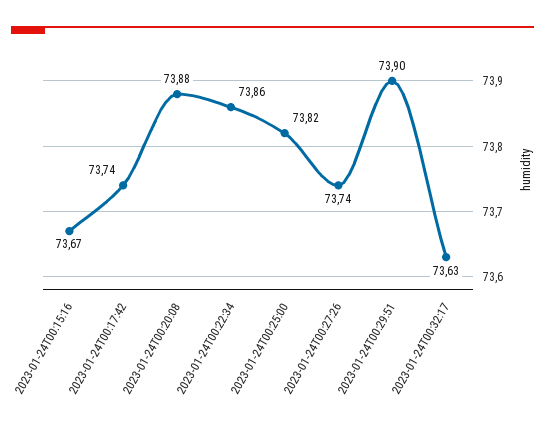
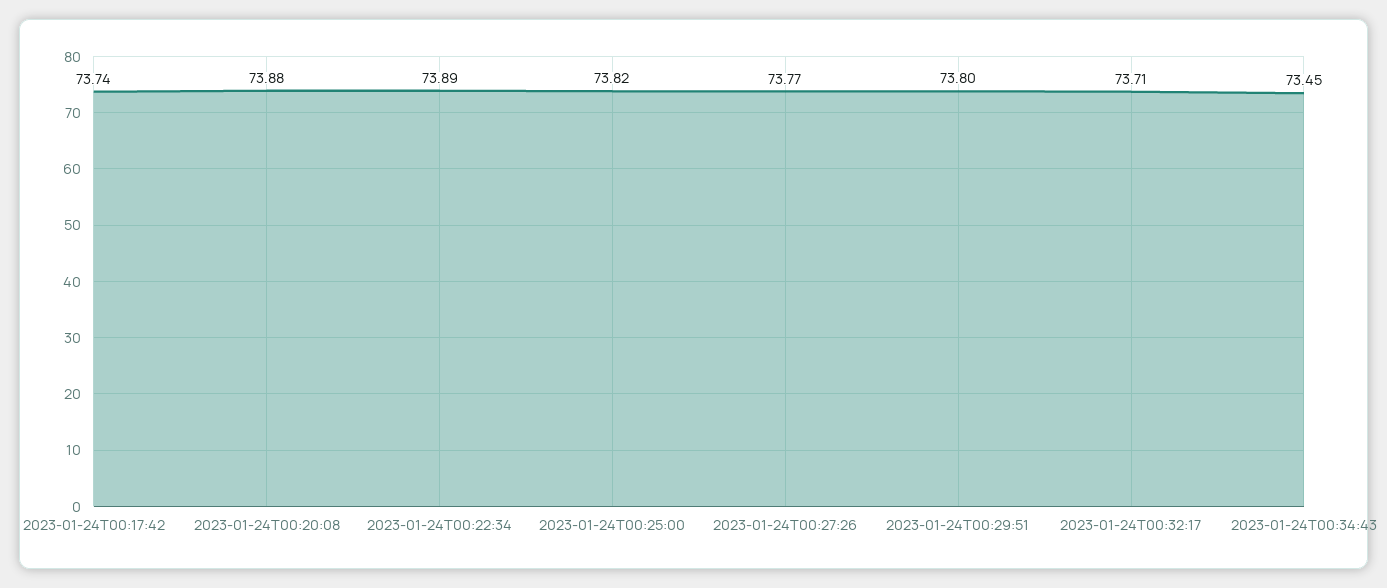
2023-01-24T00:15:16: 73.67 -> none
2023-01-24T00:22:34: 73.86 -> 73.89
2023-01-24T00:27:26: 73.74 -> 73.77
2023-01-24T00:29:51: 73.9 -> 73.8
2023-01-24T00:32:17: 73.63 -> 73.71
2023-01-24T00:34:43: none -> 73.45

